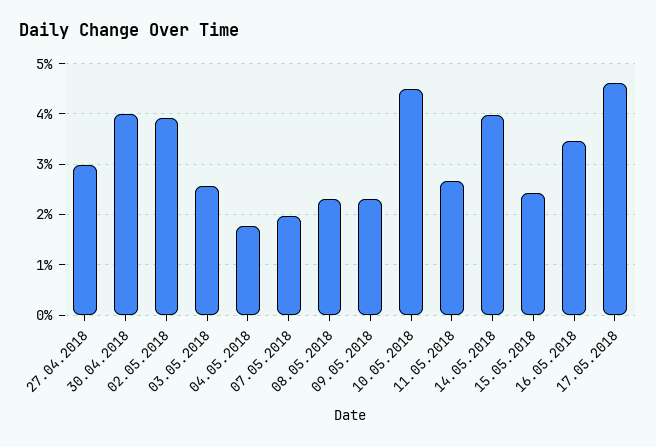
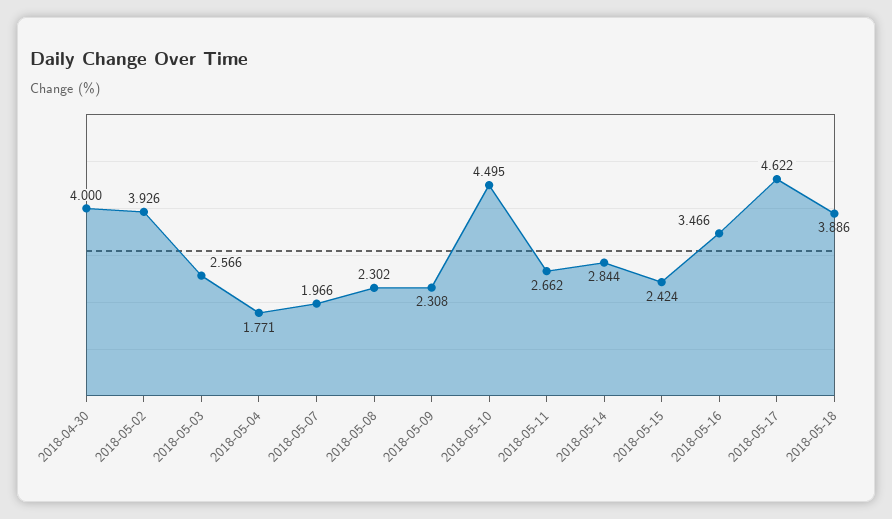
27.04.2018: 3 -> none
14.05.2018: 4 -> 2.844
2018-05-18: none -> 3.886

